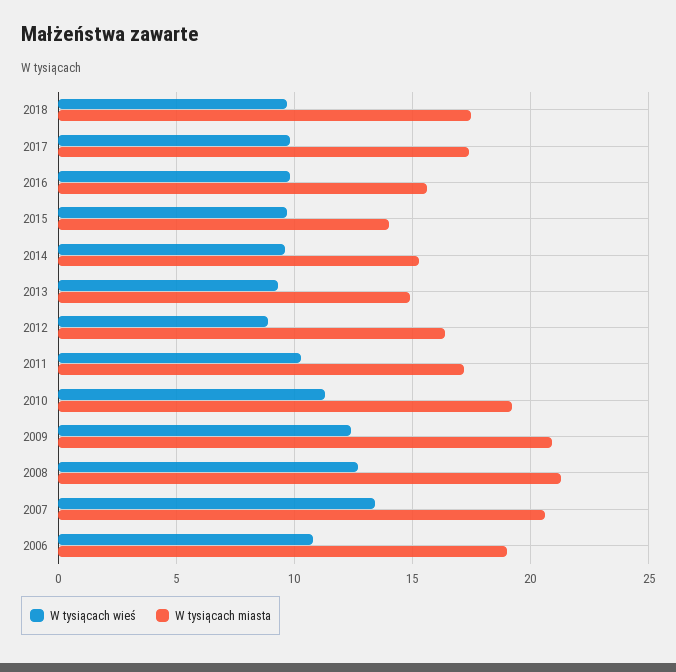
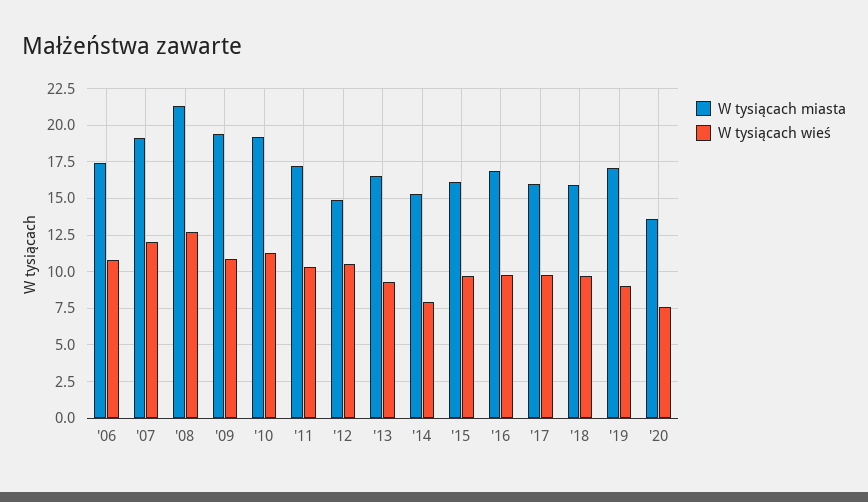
W tysiącach miasta, 2018: 17.5 -> 16
W tysiącach miasta, 2017: 17.5 -> 16
W tysiącach miasta, 2016: 15.5 -> 17
W tysiącach miasta, 2015: 14 -> 16
W tysiącach wieś, 2014: 9.5 -> 8
W tysiącach miasta, 2013: 15 -> 16.5
W tysiącach wieś, 2012: 9 -> 10.5
W tysiącach miasta, 2012: 16.5 -> 15
W tysiącach wieś, 2009: 12.5 -> 11
W tysiącach miasta, 2009: 21 -> 19.5
W tysiącach wieś, 2007: 13.5 -> 12
W tysiącach miasta, 2007: 20.5 -> 19
W tysiącach miasta, 2006: 19 -> 17.5
W tysiącach miasta, '19: none -> 17
W tysiącach wieś, '19: none -> 9
W tysiącach miasta, '20: none -> 13.5
W tysiącach wieś, '20: none -> 7.5

